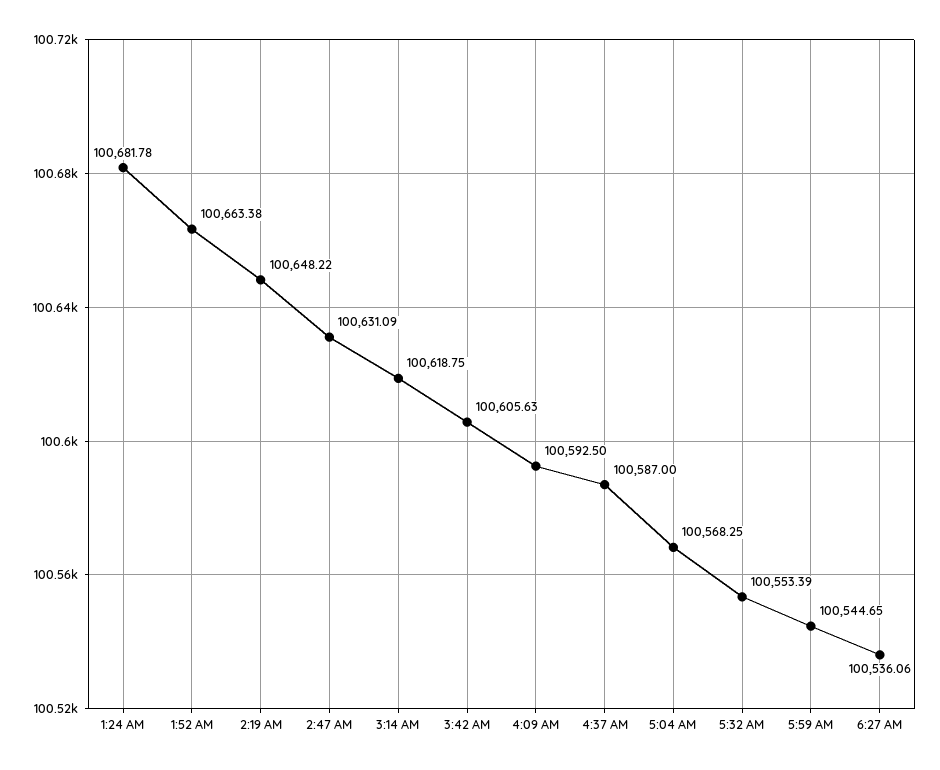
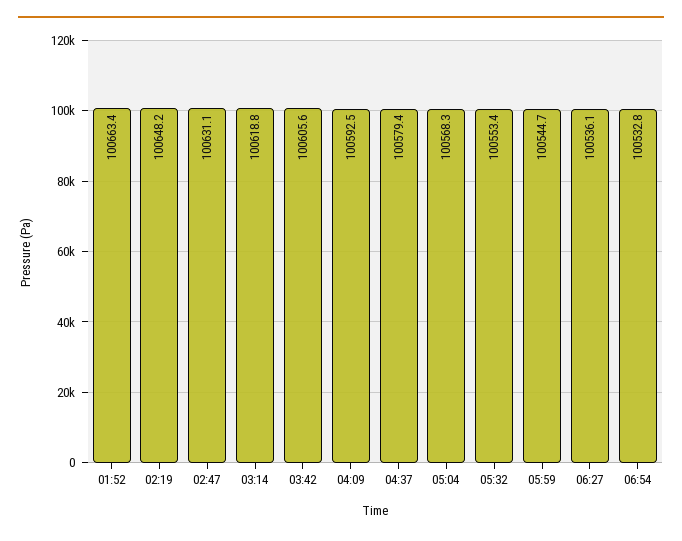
1:24 AM: 100681.78 -> none
4:37 AM: 100587 -> 100579.4
06:54: none -> 100532.8

